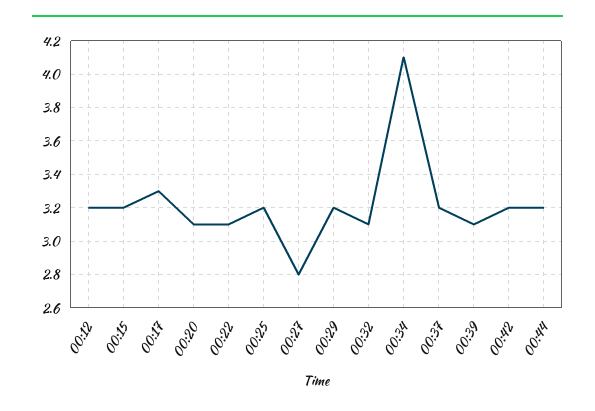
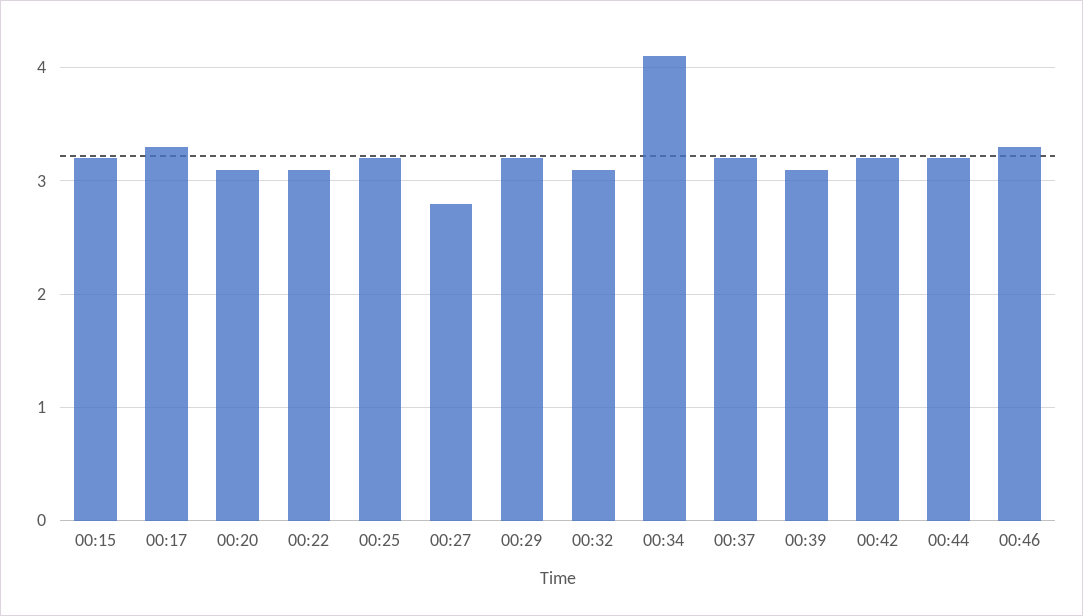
00:12: 3.2 -> none
00:46: none -> 3.3

